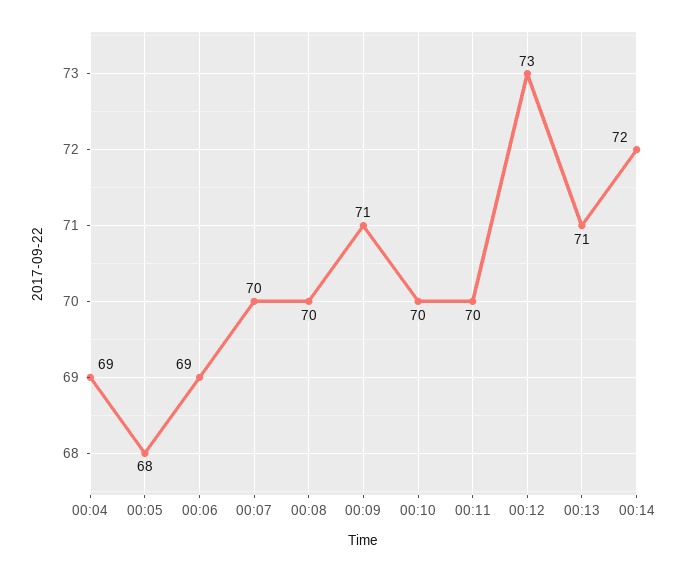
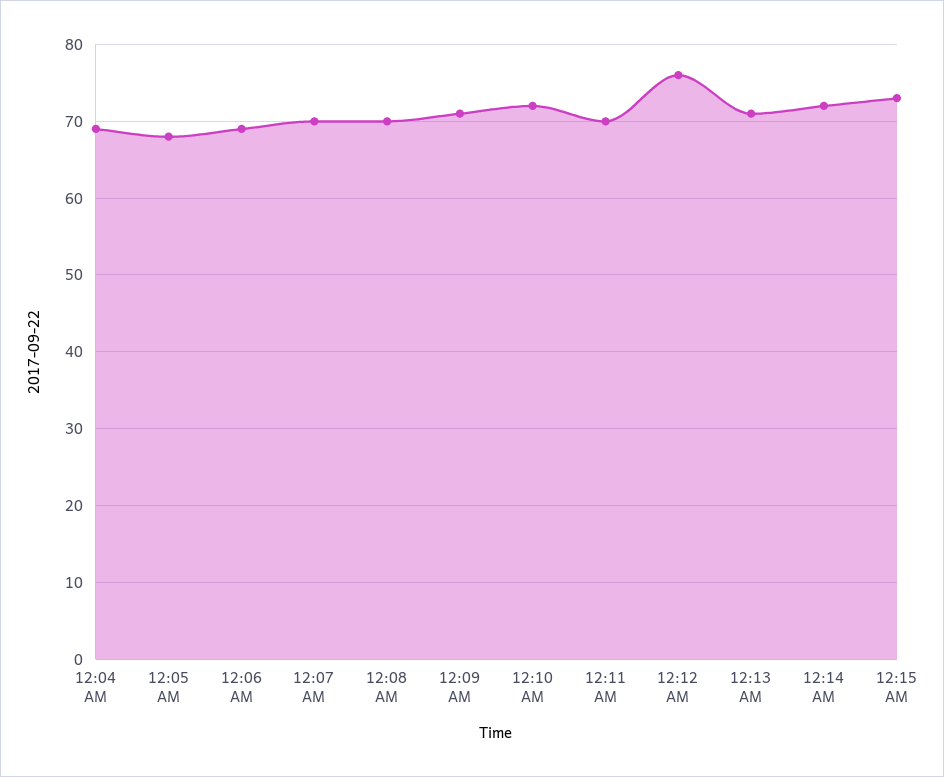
00:10: 70 -> 72
00:12: 73 -> 76
12:15 AM: none -> 73

